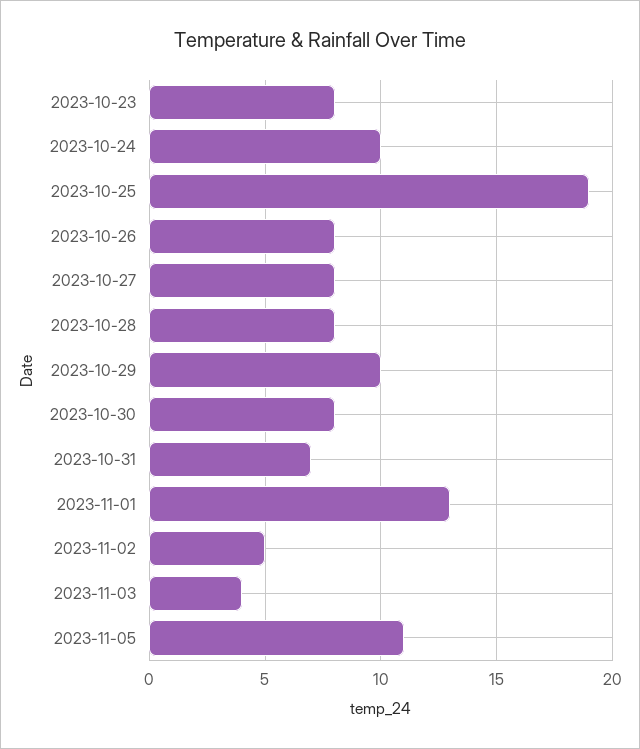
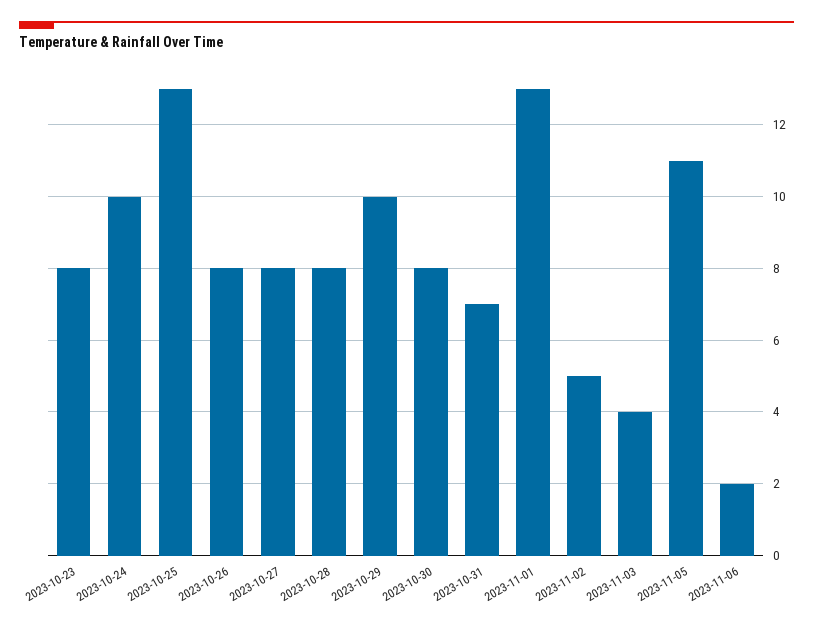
2023-10-25: 19 -> 13
2023-11-06: none -> 2

